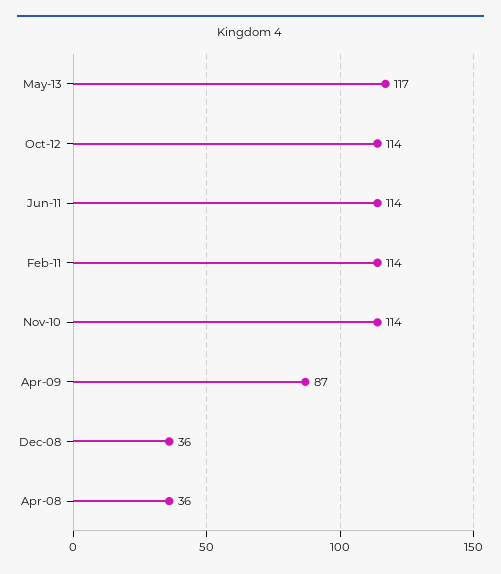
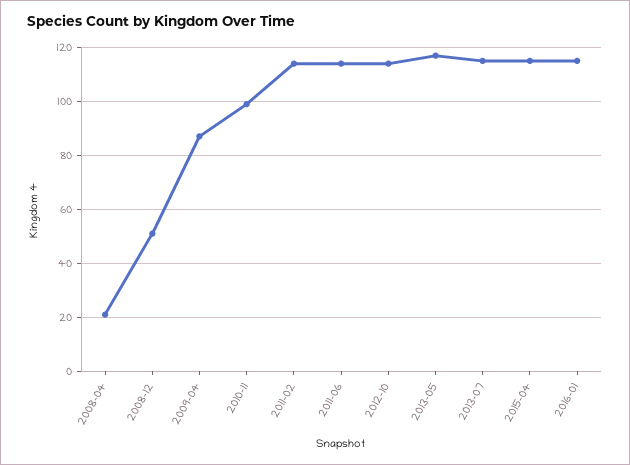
Nov-10: 114 -> 100
Dec-08: 36 -> 50
Apr-08: 36 -> 20
2013-07: none -> 115
2015-04: none -> 115
2016-01: none -> 115

